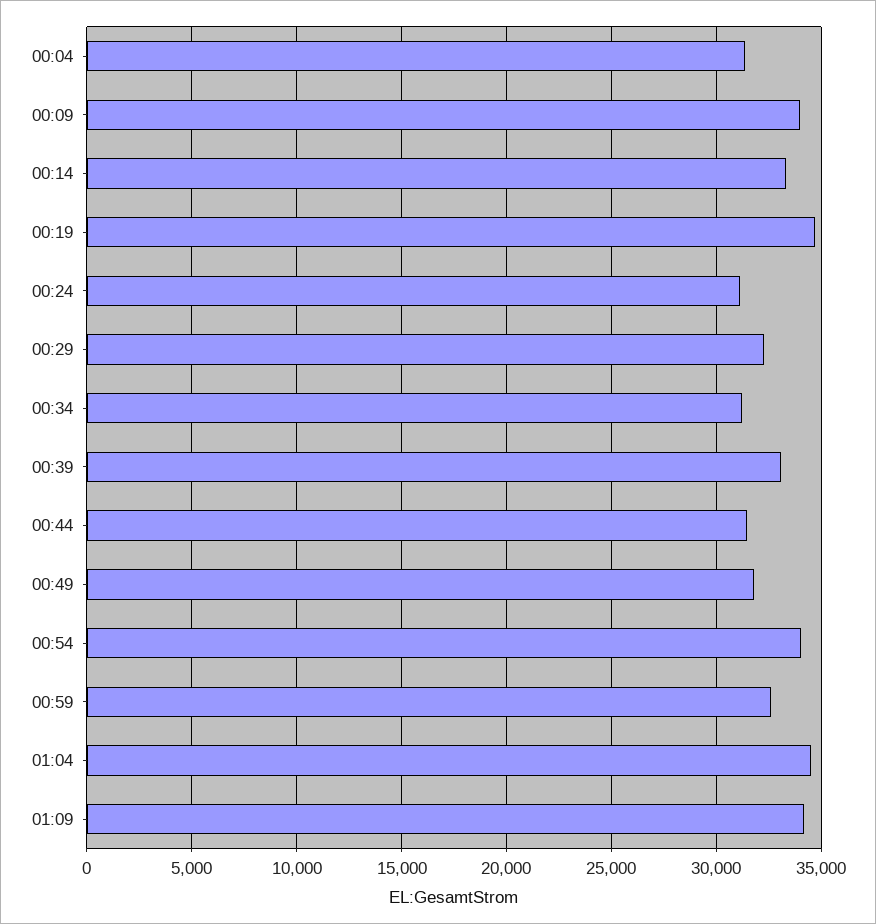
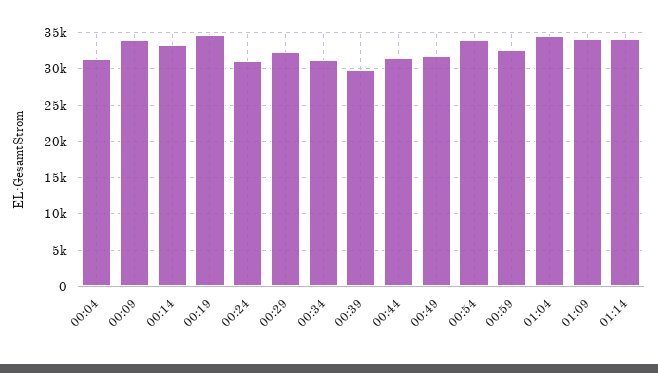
00:39: 33000 -> 30000
01:14: none -> 34000

